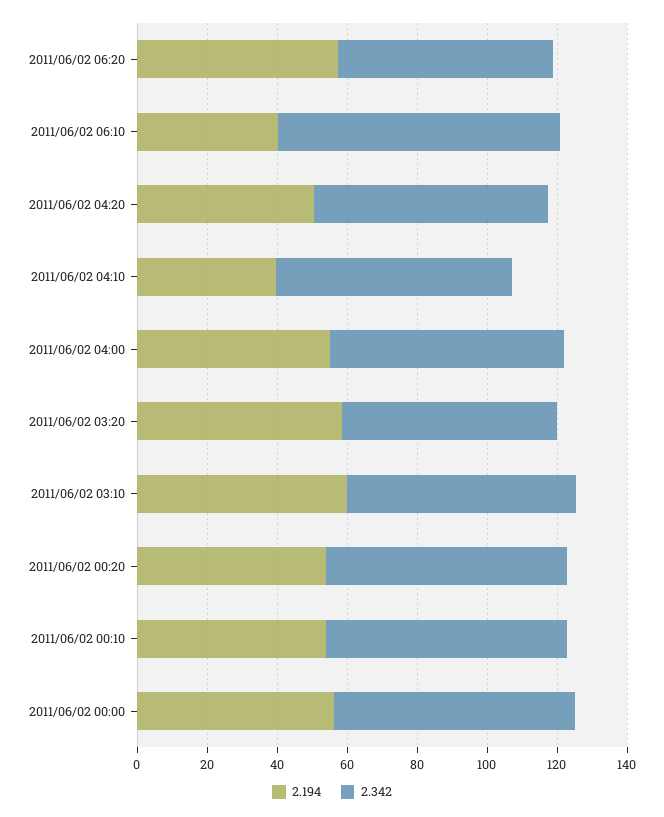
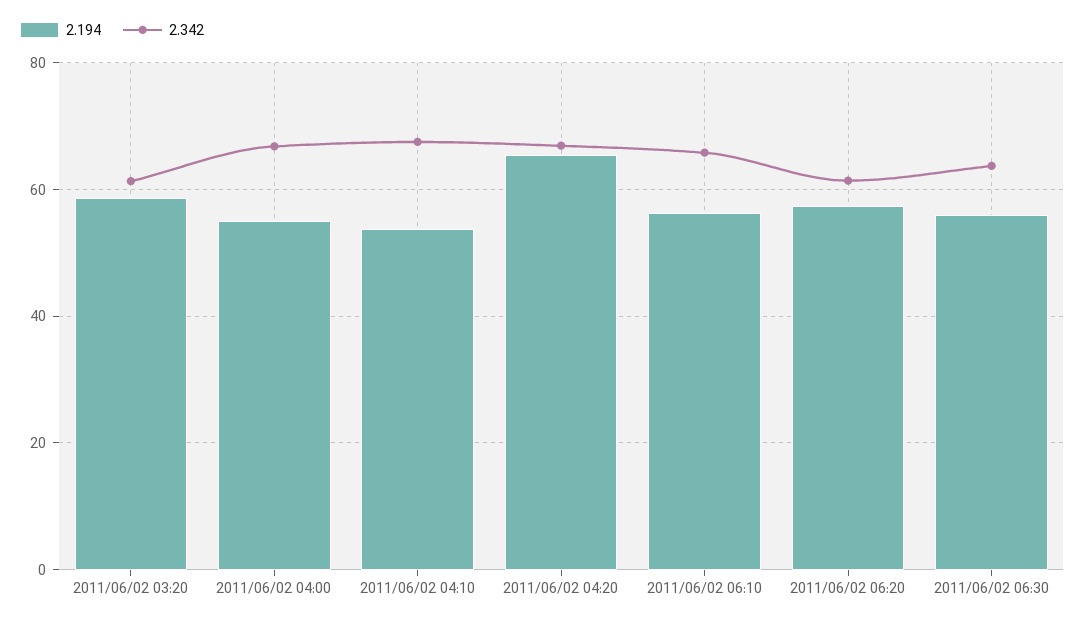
2.194, 2011/06/02 06:10: 40 -> 56
2.342, 2011/06/02 06:10: 80 -> 66
2.194, 2011/06/02 04:20: 50 -> 66
2.194, 2011/06/02 04:10: 40 -> 54
2.194, 2011/06/02 03:10: 60 -> none
2.342, 2011/06/02 03:10: 65 -> none
2.194, 2011/06/02 00:20: 55 -> none
2.342, 2011/06/02 00:20: 70 -> none
2.194, 2011/06/02 00:10: 55 -> none
2.342, 2011/06/02 00:10: 70 -> none
2.194, 2011/06/02 00:00: 55 -> none
2.342, 2011/06/02 00:00: 70 -> none
2.194, 2011/06/02 06:30: none -> 56
2.342, 2011/06/02 06:30: none -> 64

